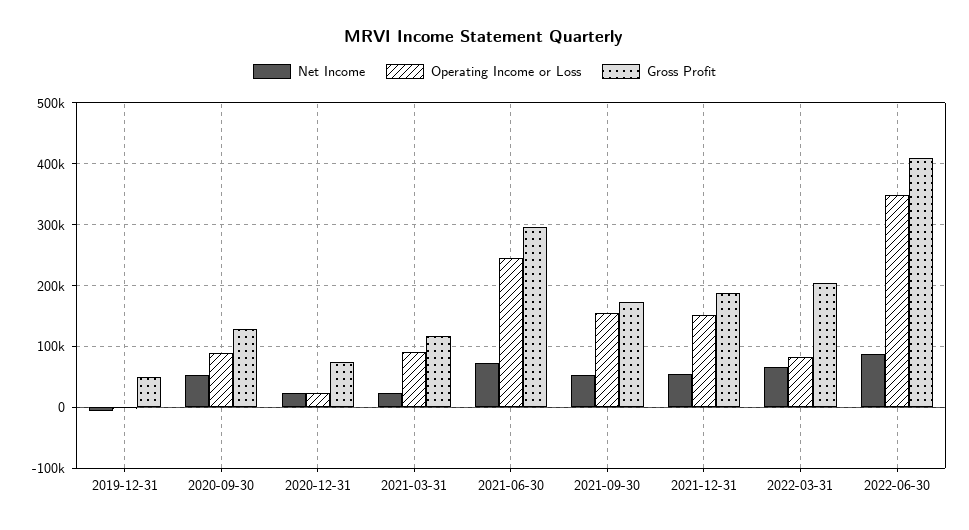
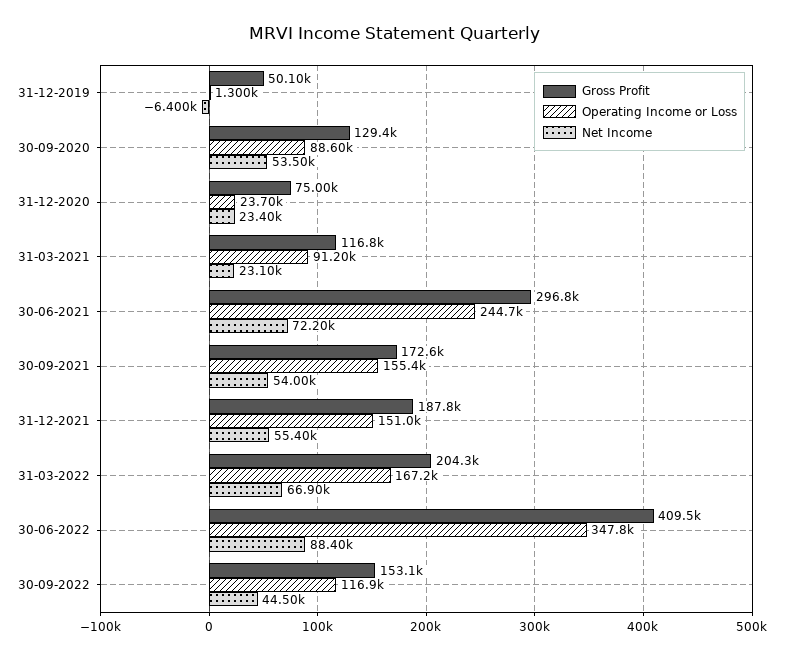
Operating Income or Loss, 2022-03-31: 80000 -> 167200
Gross Profit, 30-09-2022: none -> 153100
Operating Income or Loss, 30-09-2022: none -> 116900
Net Income, 30-09-2022: none -> 44500

